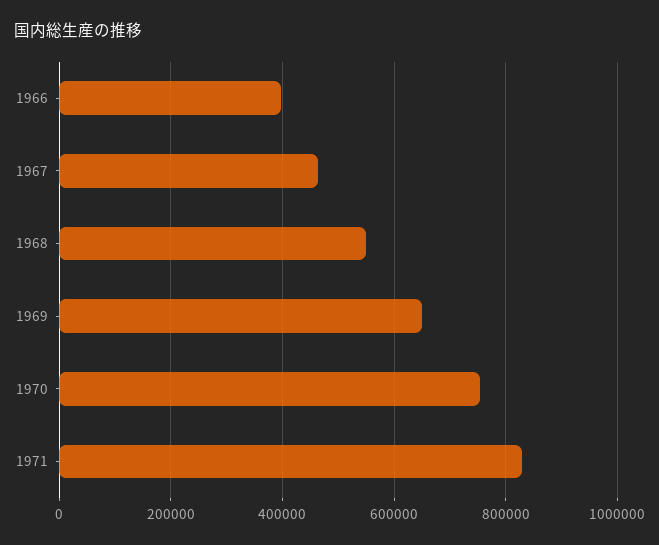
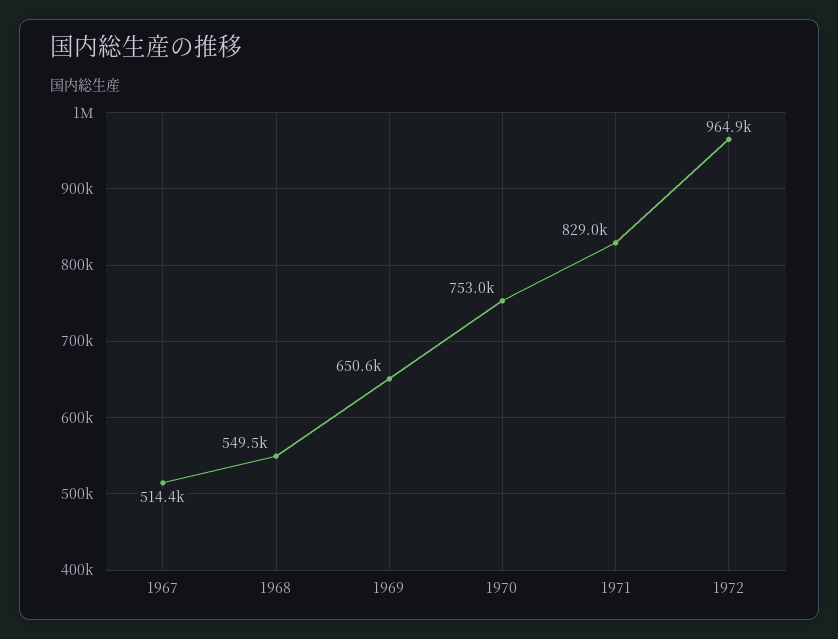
1966: 400000 -> none
1967: 460000 -> 514400
1972: none -> 964900

